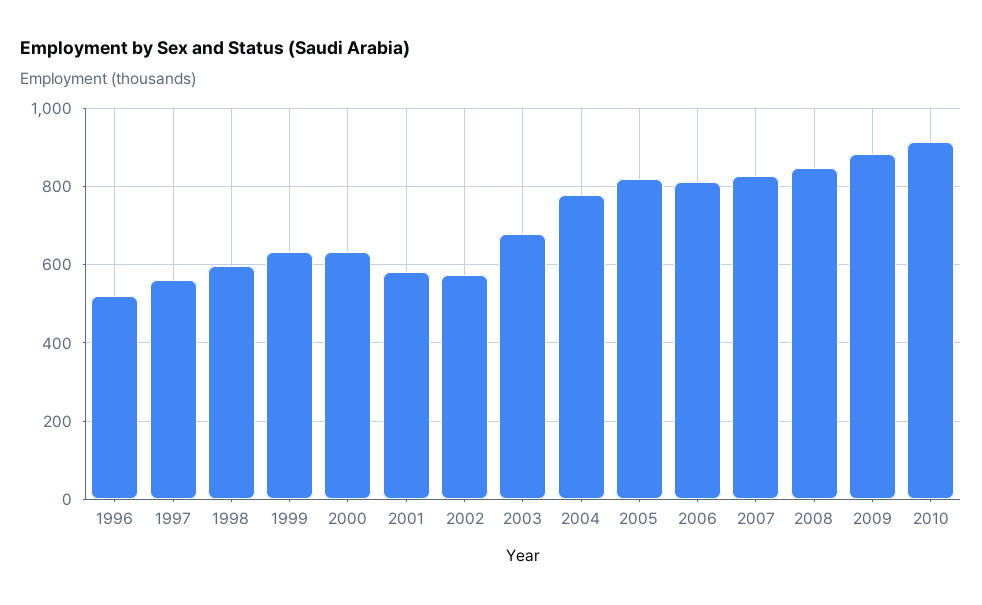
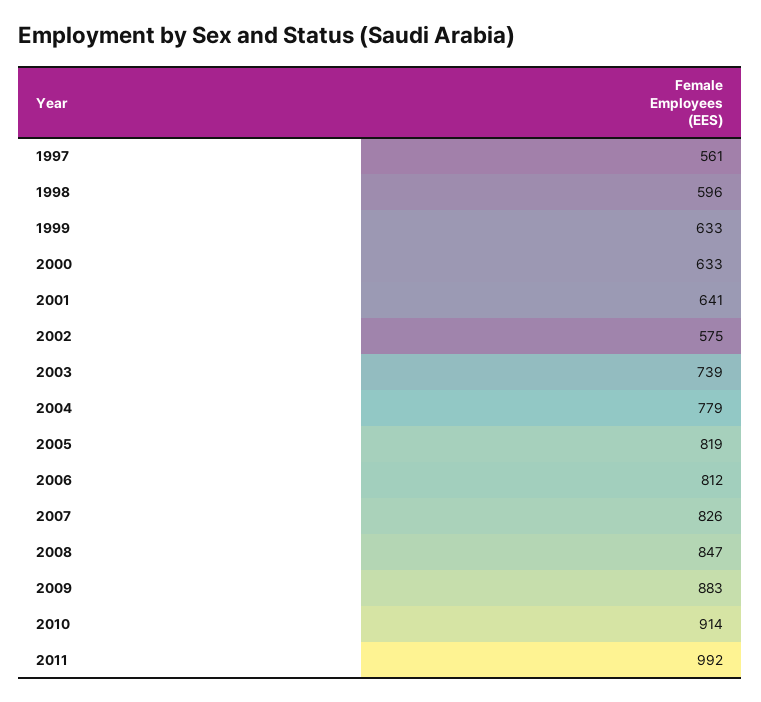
1996: 520 -> none
2001: 580 -> 641
2003: 680 -> 739
2011: none -> 992

